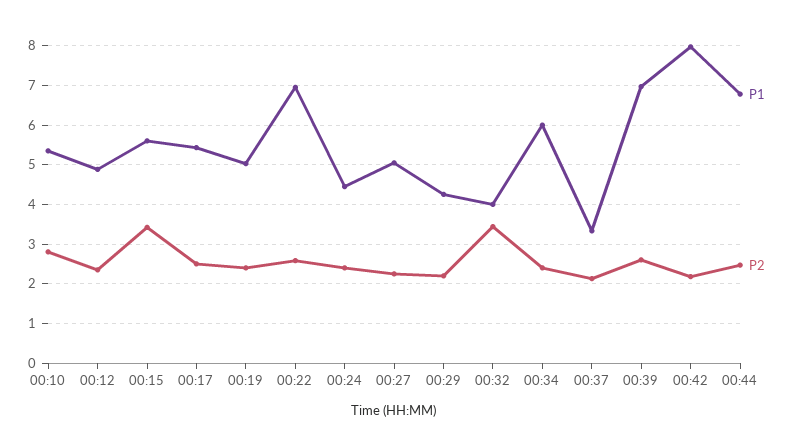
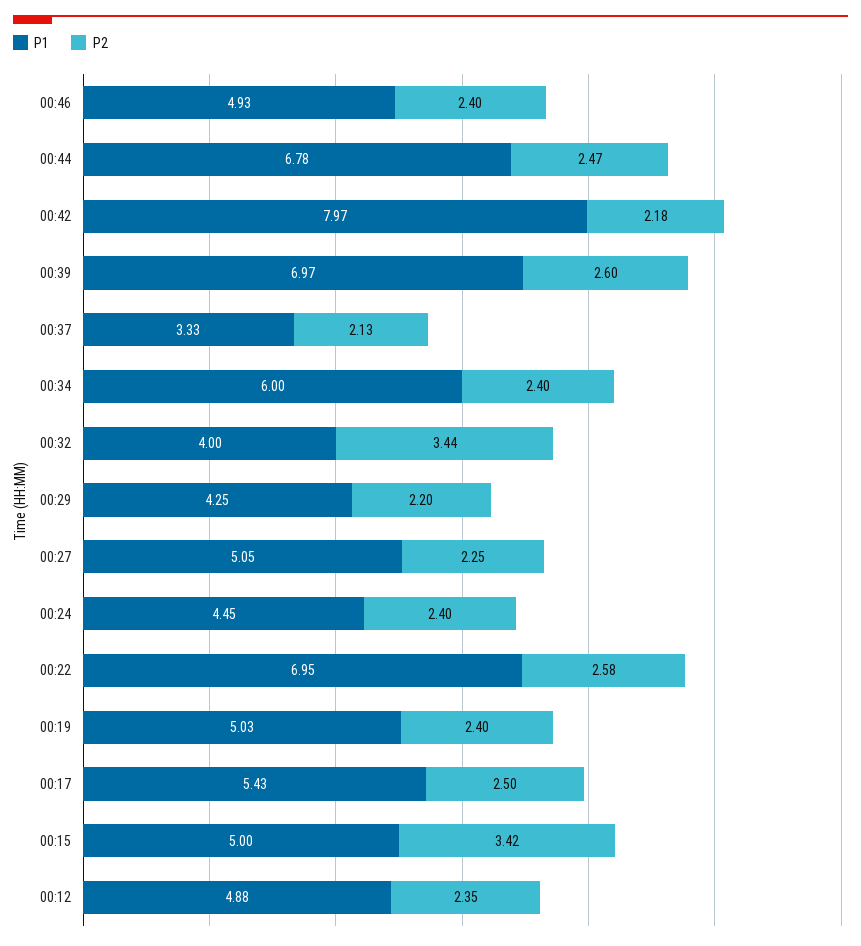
P1, 00:10: 5.4 -> none
P2, 00:10: 2.8 -> none
P1, 00:15: 5.6 -> 5
P1, 00:46: none -> 4.93
P2, 00:46: none -> 2.4

